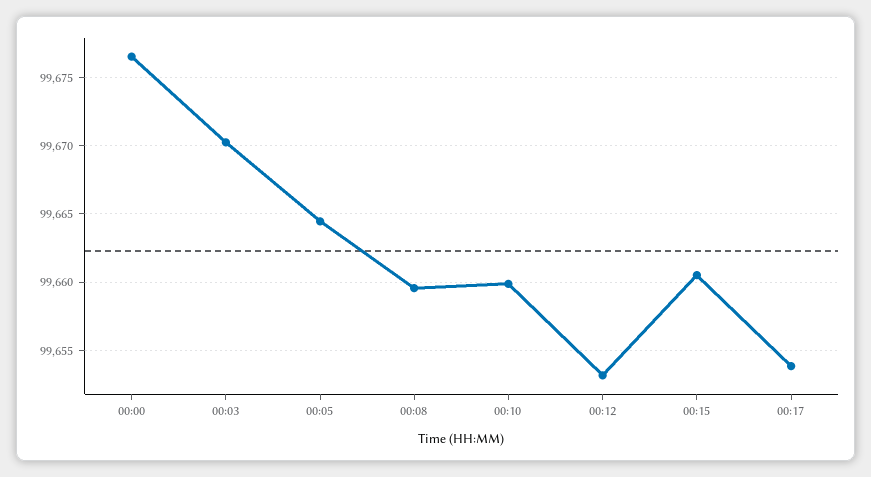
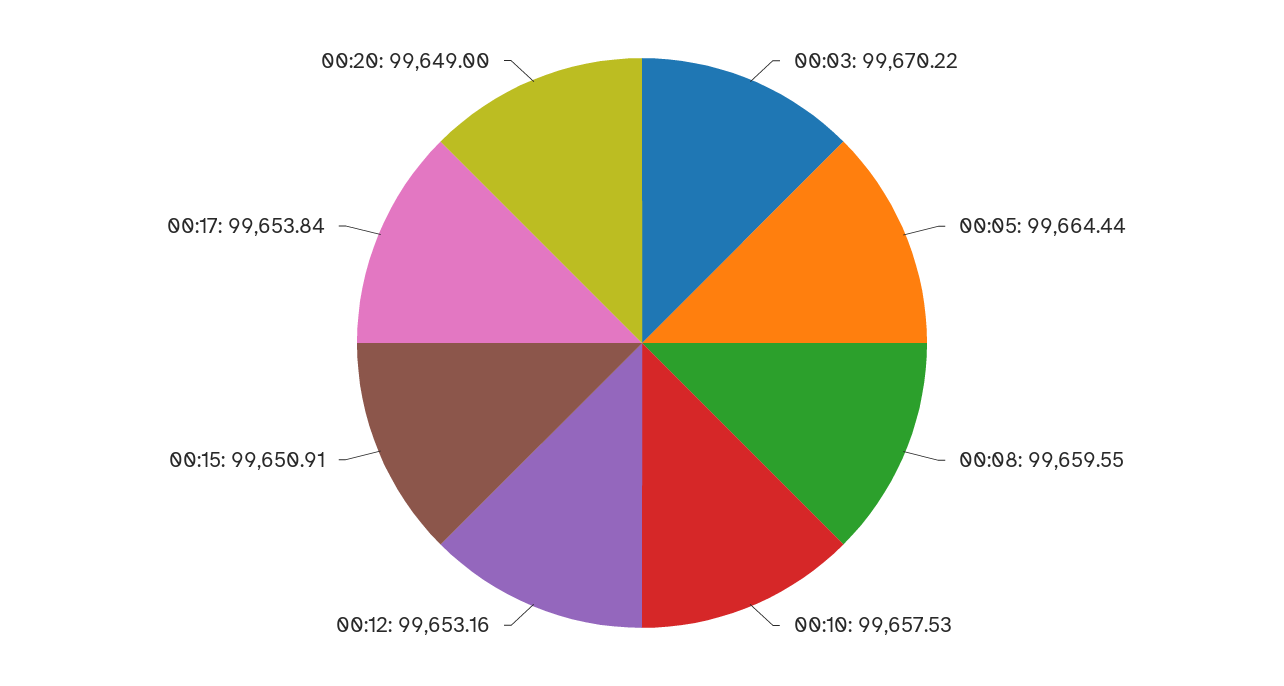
00:00: 99676.5 -> none
00:10: 99660 -> 99657.53
00:15: 99660.5 -> 99650.91
00:20: none -> 99649

